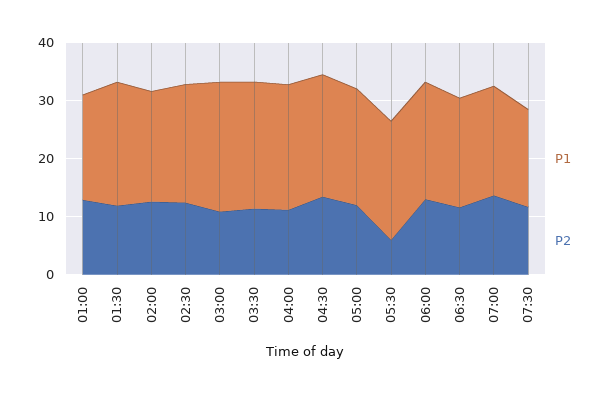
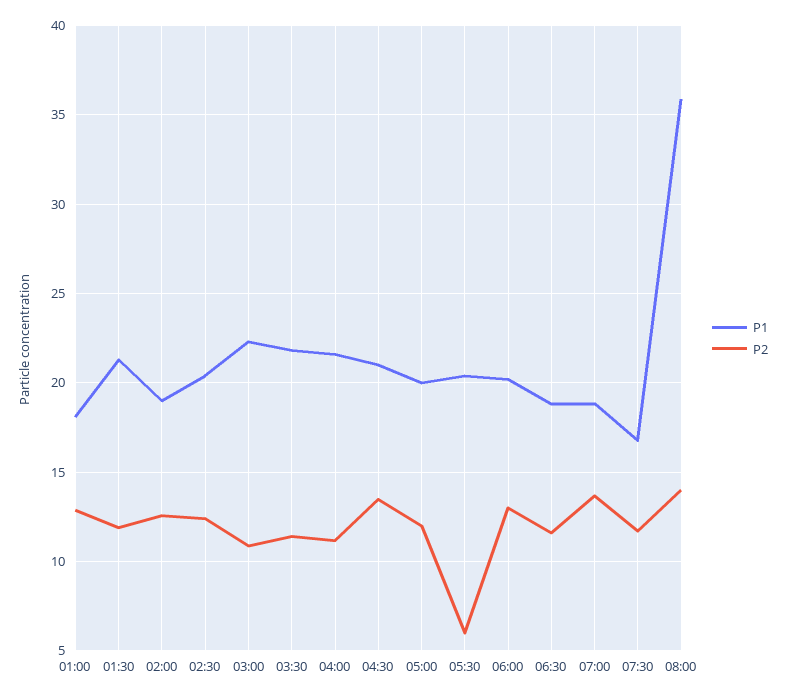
P1, 08:00: none -> 36
P2, 08:00: none -> 14

